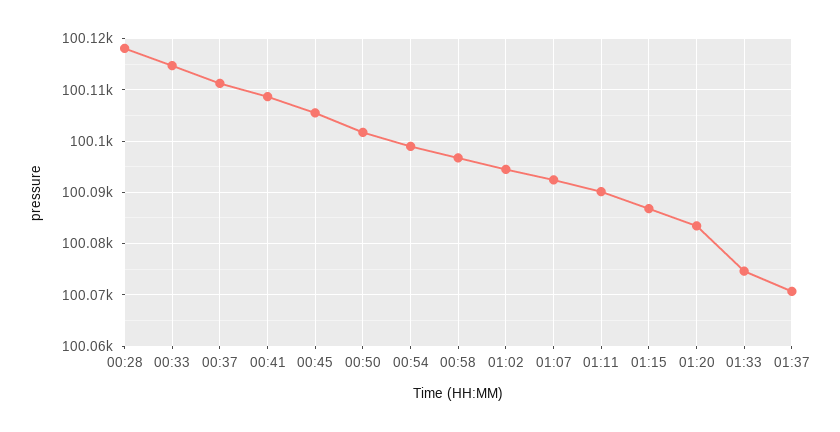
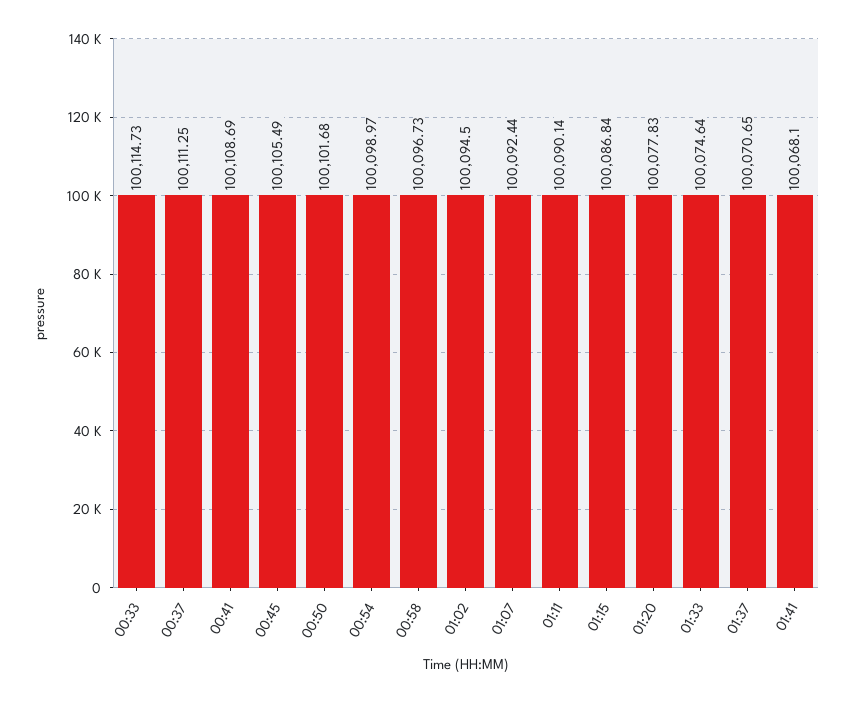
00:28: 100118 -> none
01:20: 100084 -> 100077.83
01:41: none -> 100068.1

